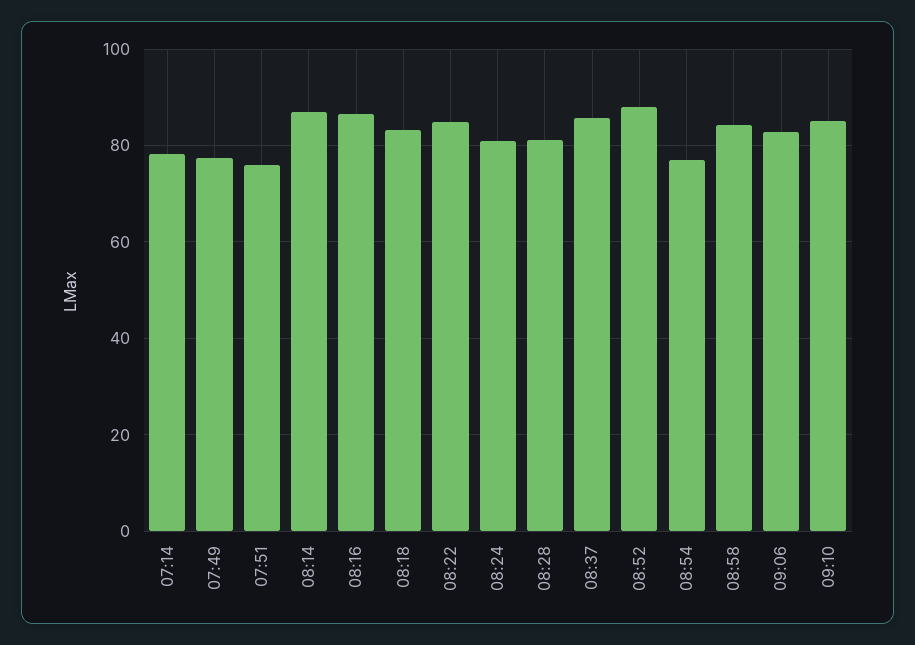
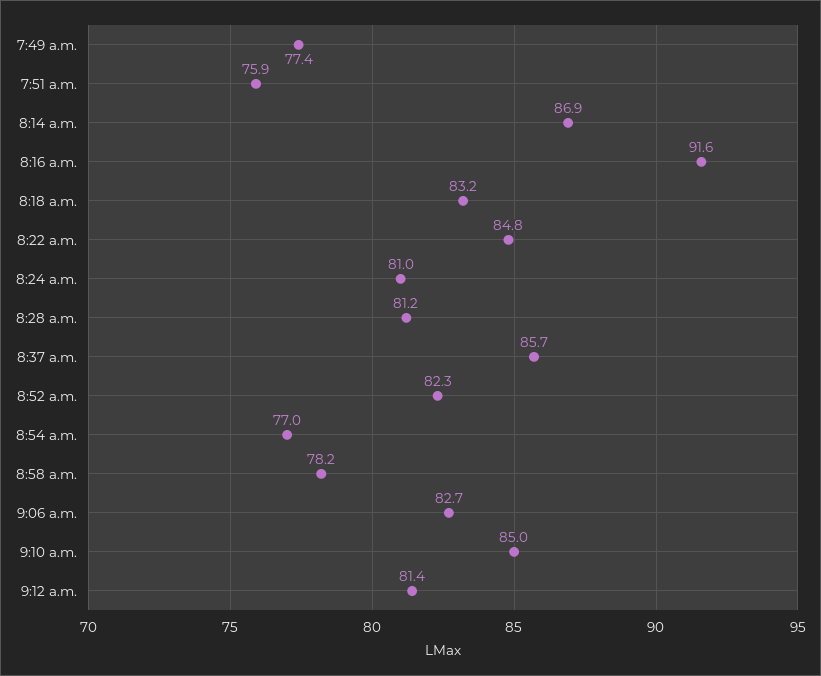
07:14: 78 -> none
08:16: 86 -> 91.6
08:52: 88 -> 82.3
08:58: 84 -> 78.2
9:12 a.m.: none -> 81.4

